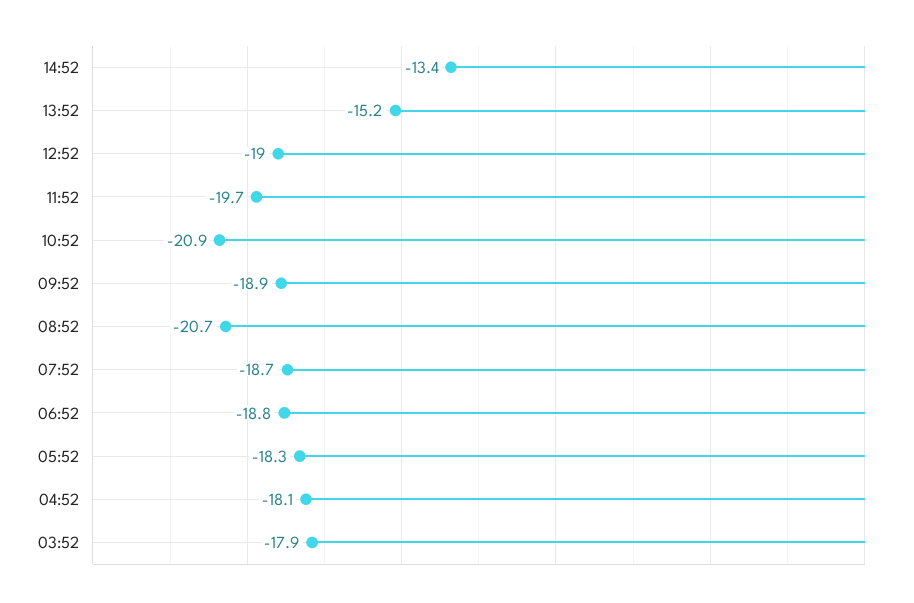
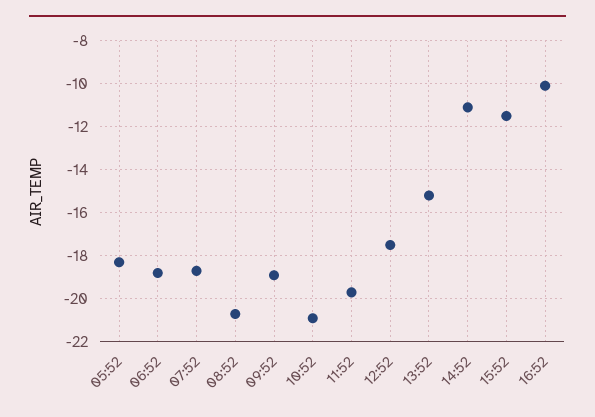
14:52: -13.4 -> -11
12:52: -19 -> -17.5
04:52: -18.1 -> none
03:52: -17.9 -> none
15:52: none -> -11.5
16:52: none -> -10

